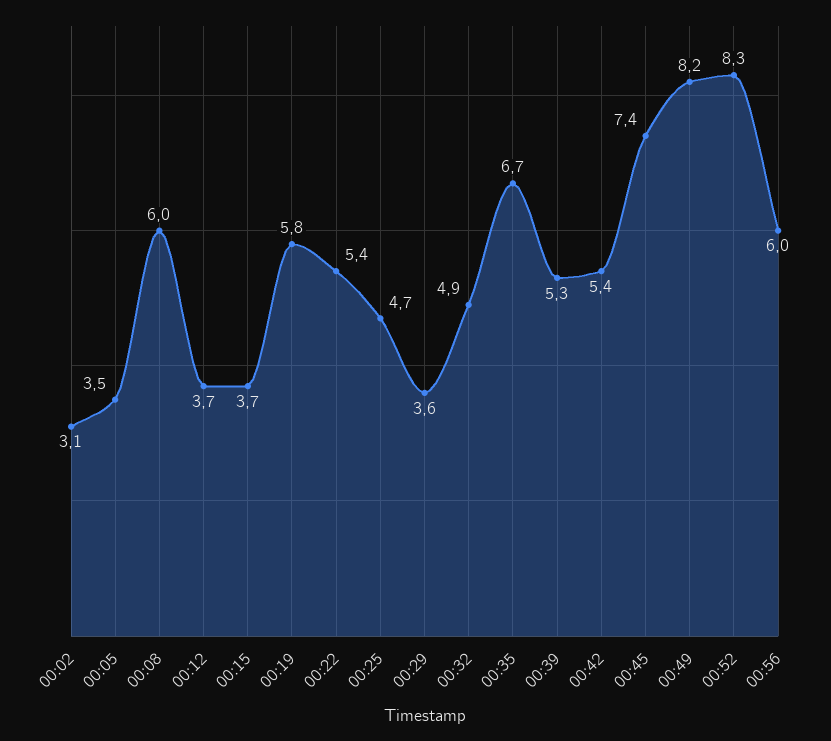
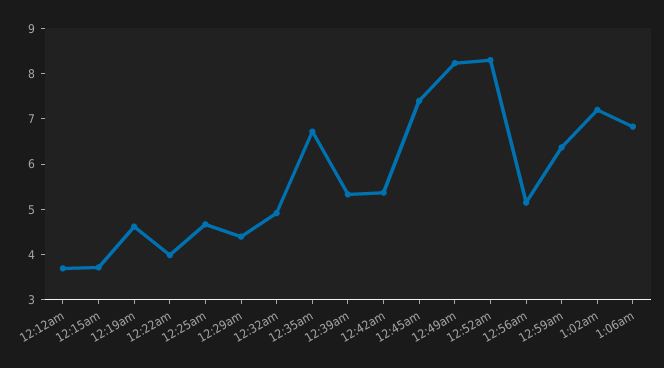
00:02: 3.1 -> none
00:05: 3.5 -> none
00:08: 6 -> none
00:19: 5.8 -> 4.6
00:22: 5.4 -> 4
00:29: 3.6 -> 4.4
00:56: 6 -> 5.2
12:59am: none -> 6.4
1:02am: none -> 7.2
1:06am: none -> 6.8

